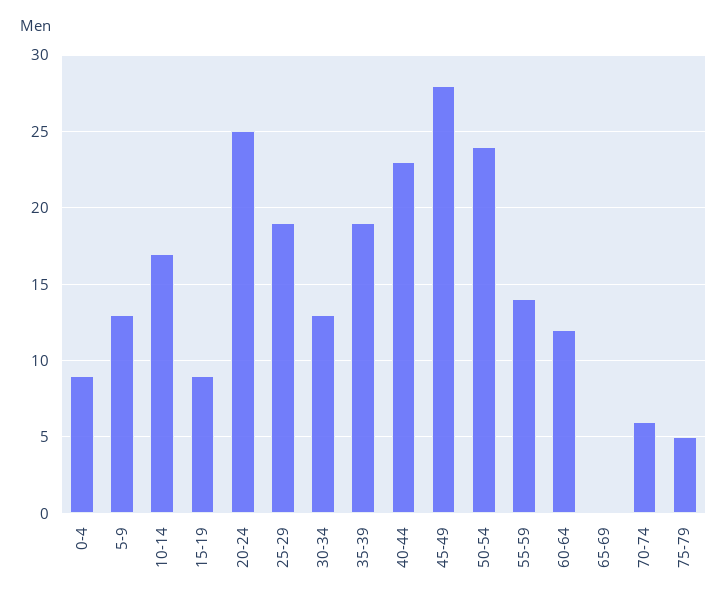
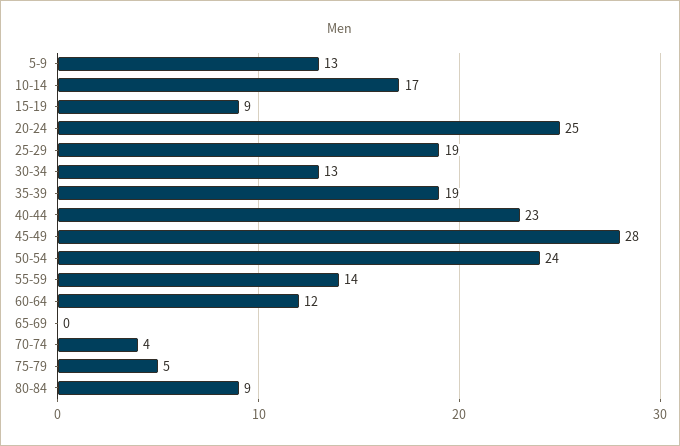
0-4: 9 -> none
70-74: 6 -> 4
80-84: none -> 9

